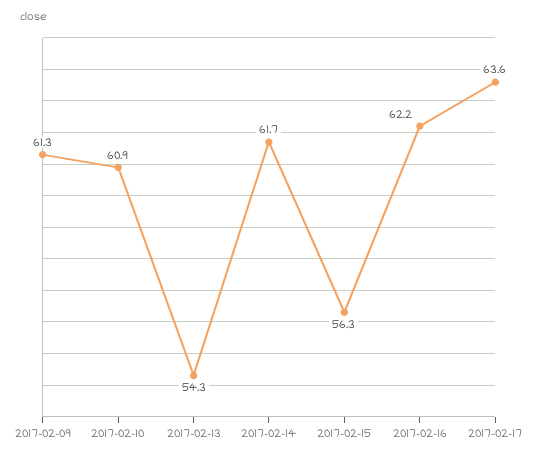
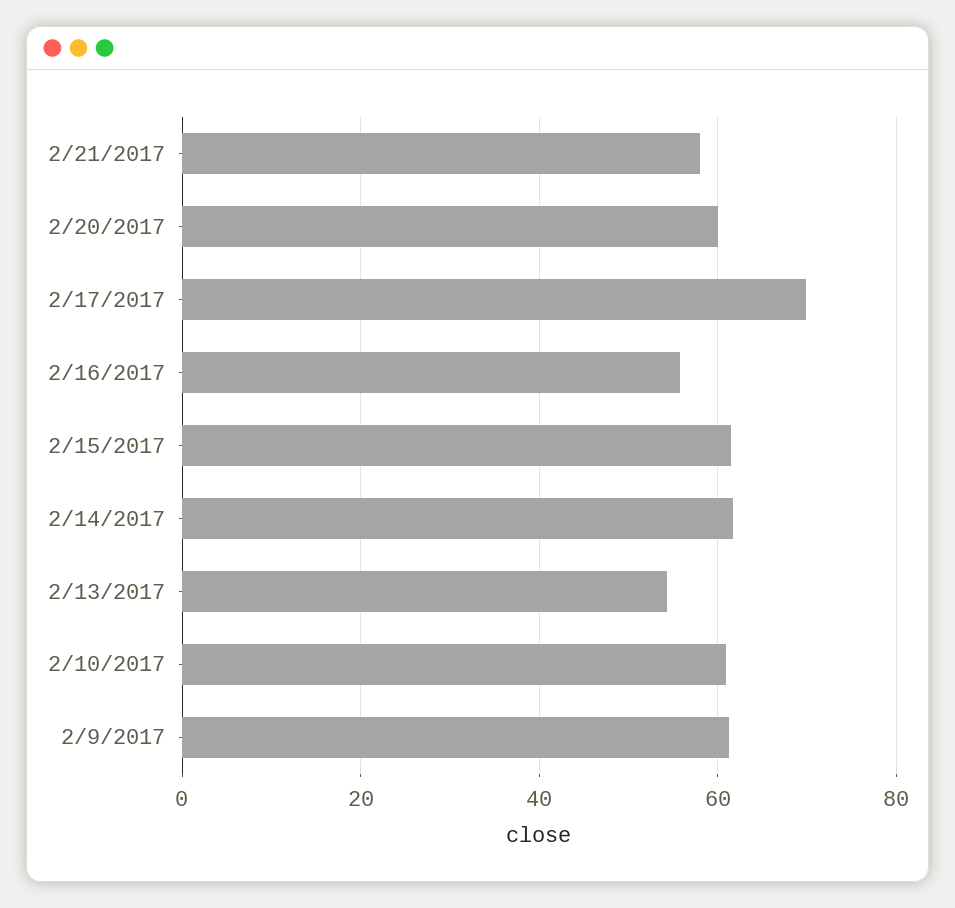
2017-02-15: 56.3 -> 62
2017-02-16: 62.2 -> 56
2017-02-17: 63.6 -> 70
2/21/2017: none -> 58
2/20/2017: none -> 60

